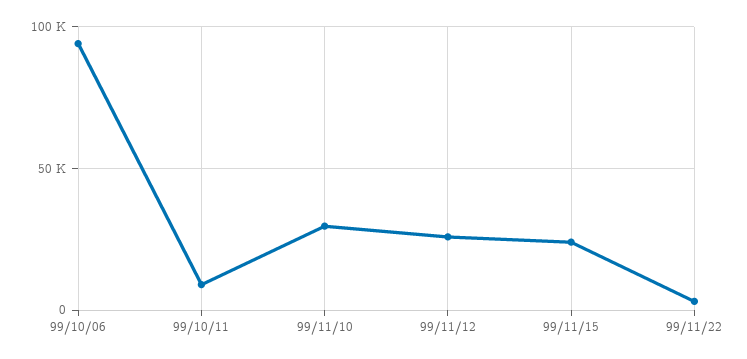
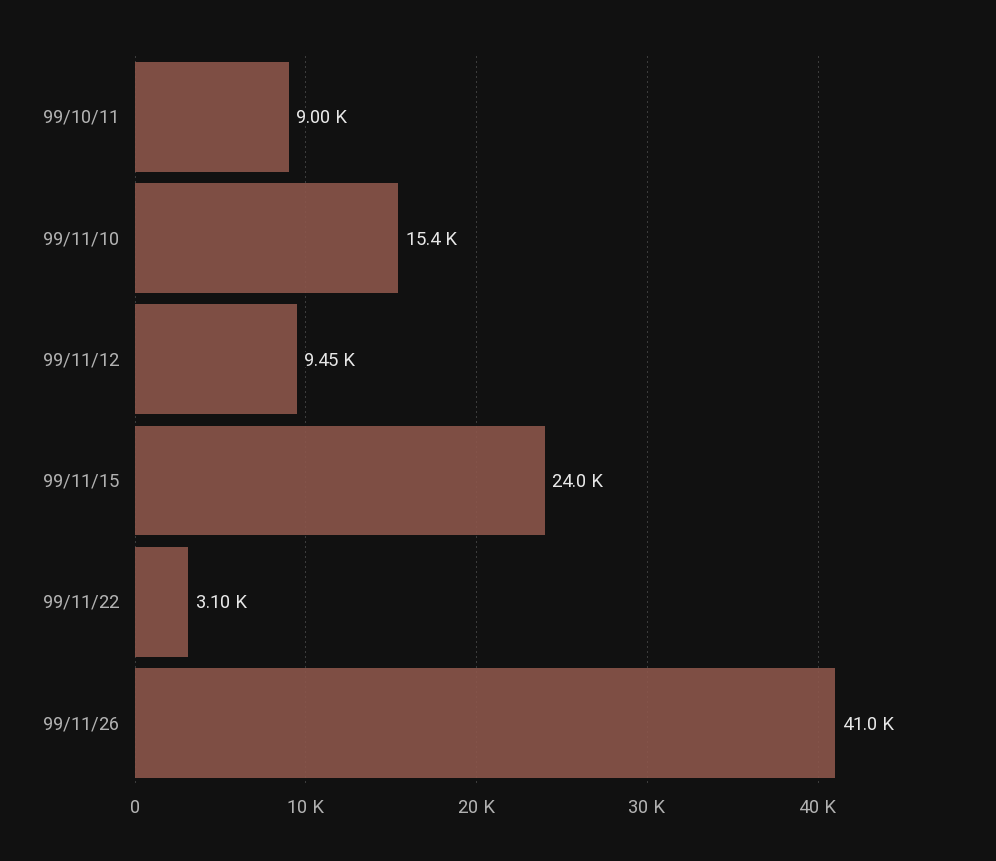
99/10/06: 95000 -> none
99/11/10: 30000 -> 15400
99/11/12: 25000 -> 9450
99/11/26: none -> 41000

